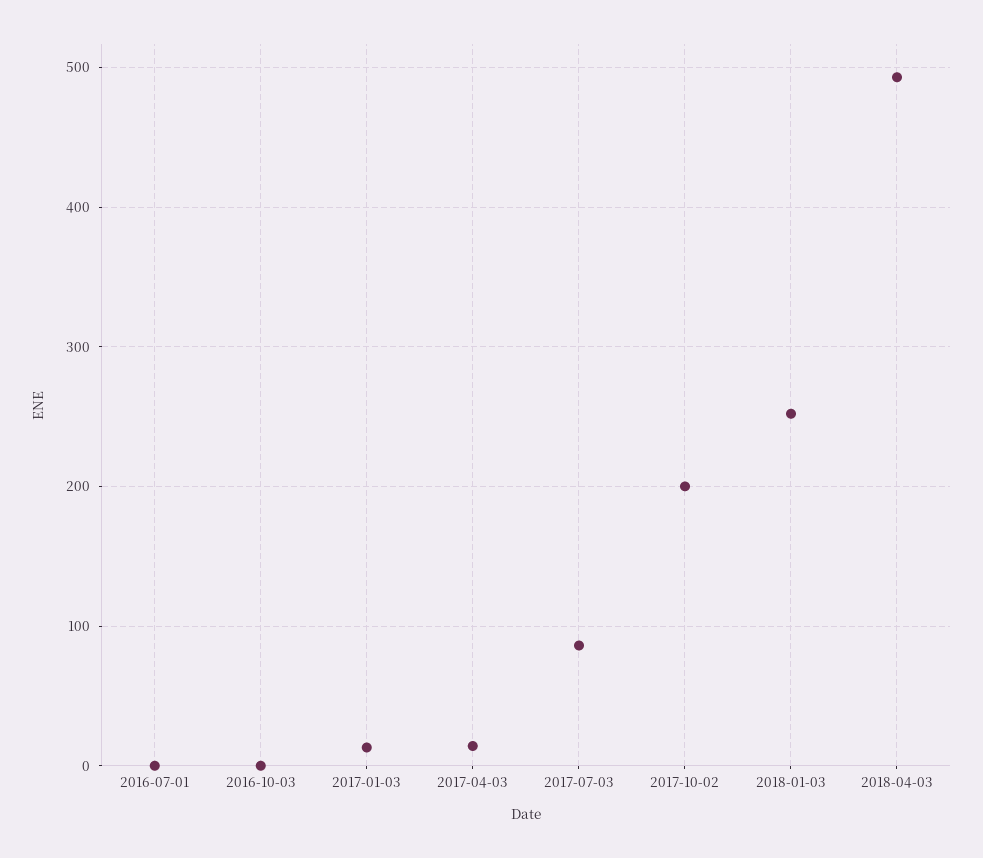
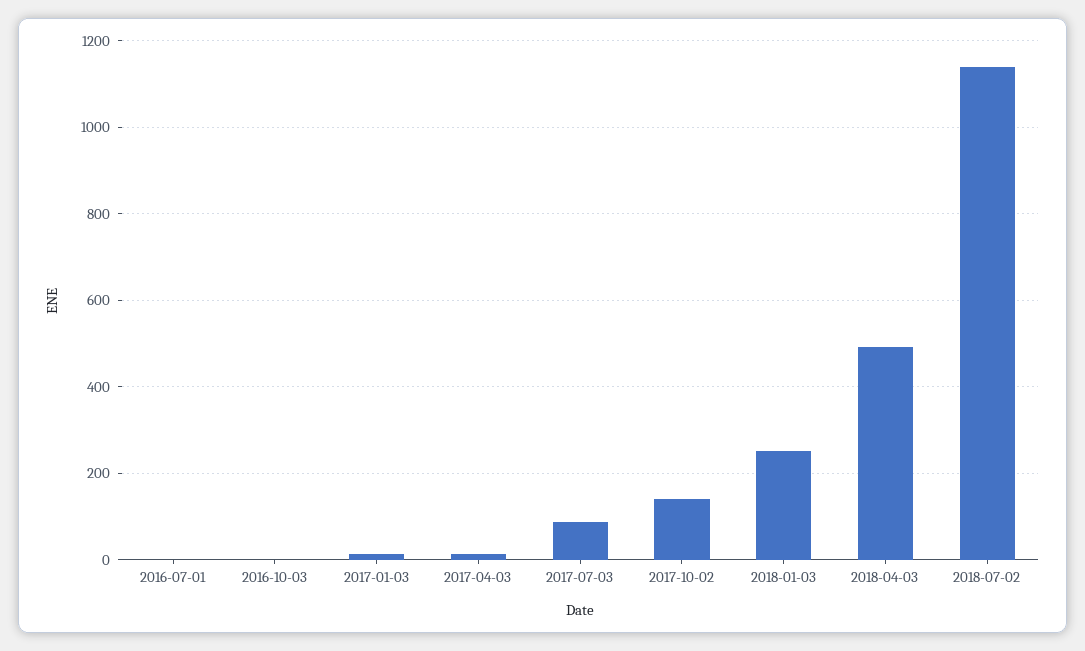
2017-10-02: 200 -> 140
2018-07-02: none -> 1140

